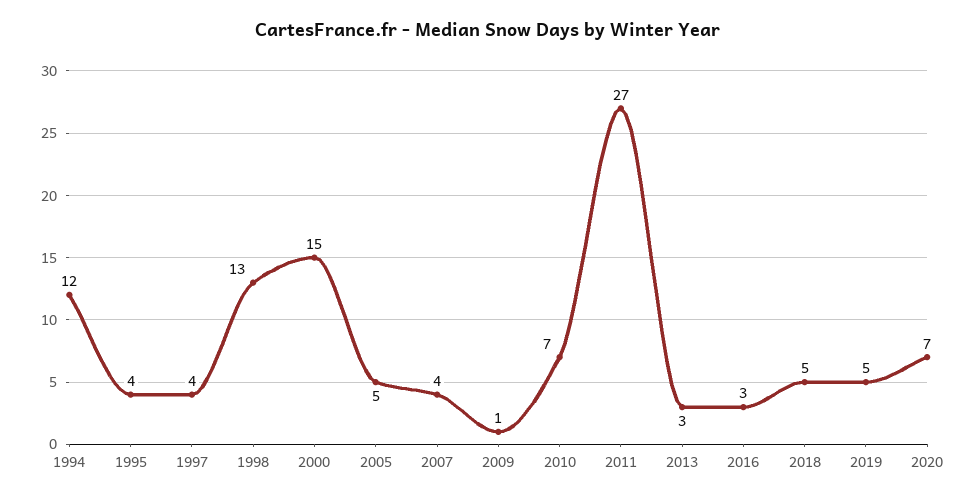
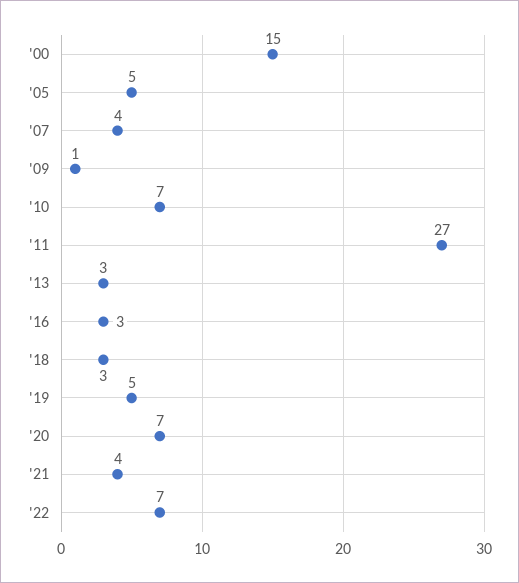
1994: 12 -> none
1995: 4 -> none
1997: 4 -> none
1998: 13 -> none
2018: 5 -> 3
'21: none -> 4
'22: none -> 7

